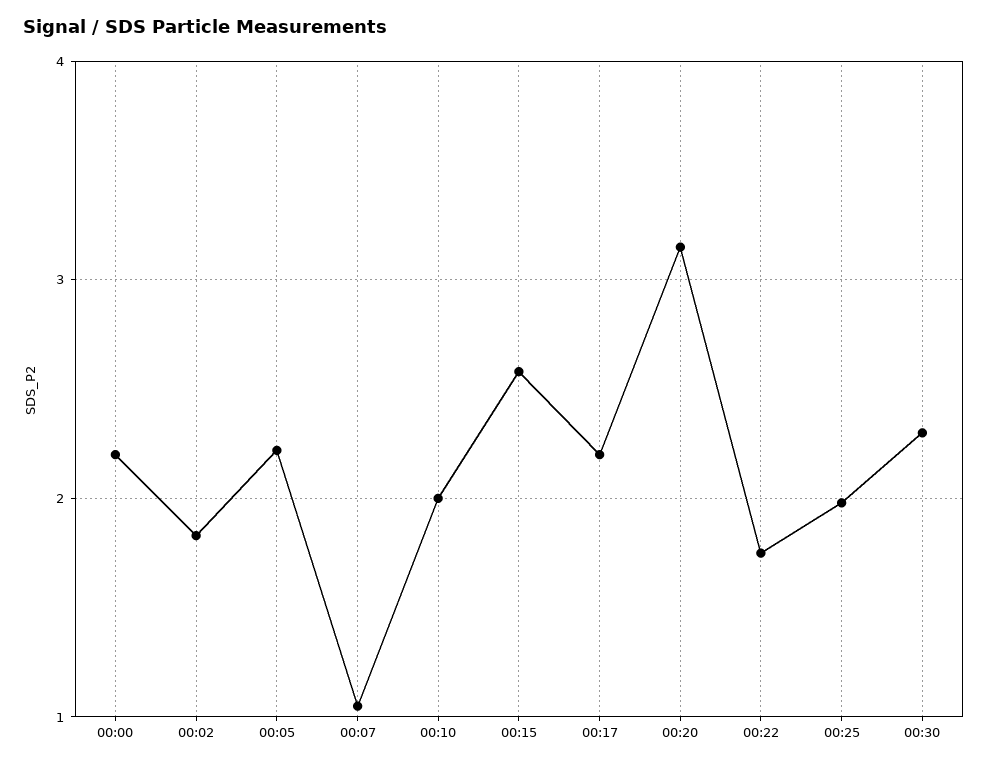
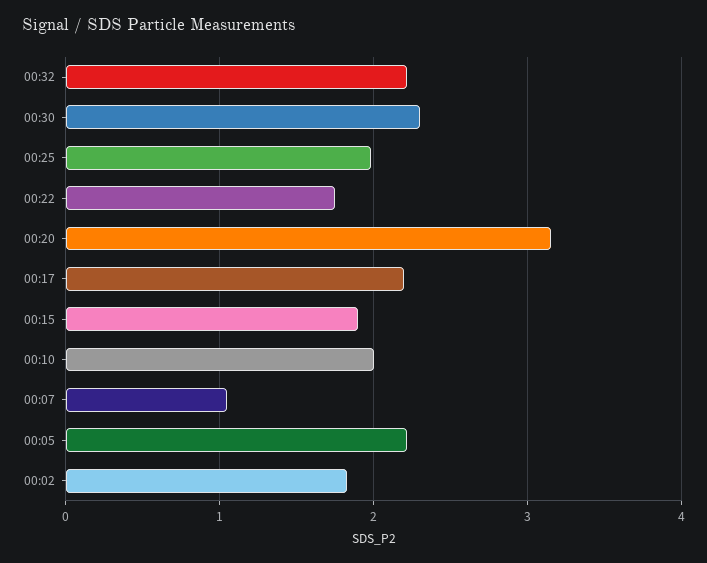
00:00: 2.2 -> none
00:15: 2.6 -> 1.9
00:32: none -> 2.2

